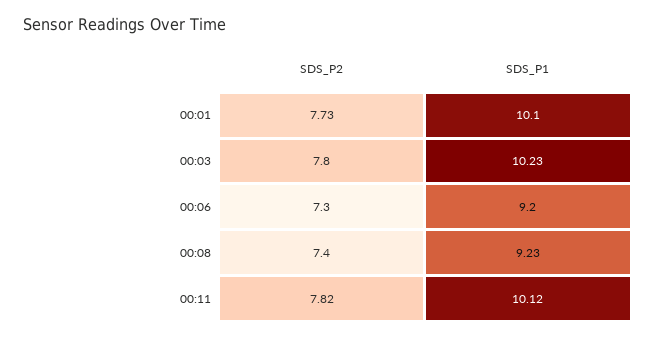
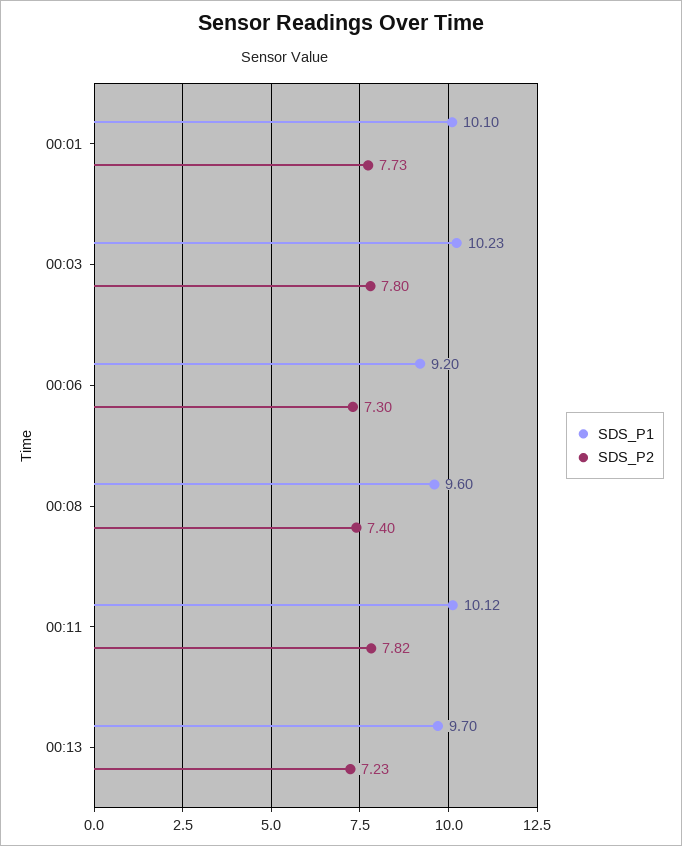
SDS_P1, 00:08: 9.23 -> 9.6
SDS_P1, 00:13: none -> 9.7
SDS_P2, 00:13: none -> 7.23

